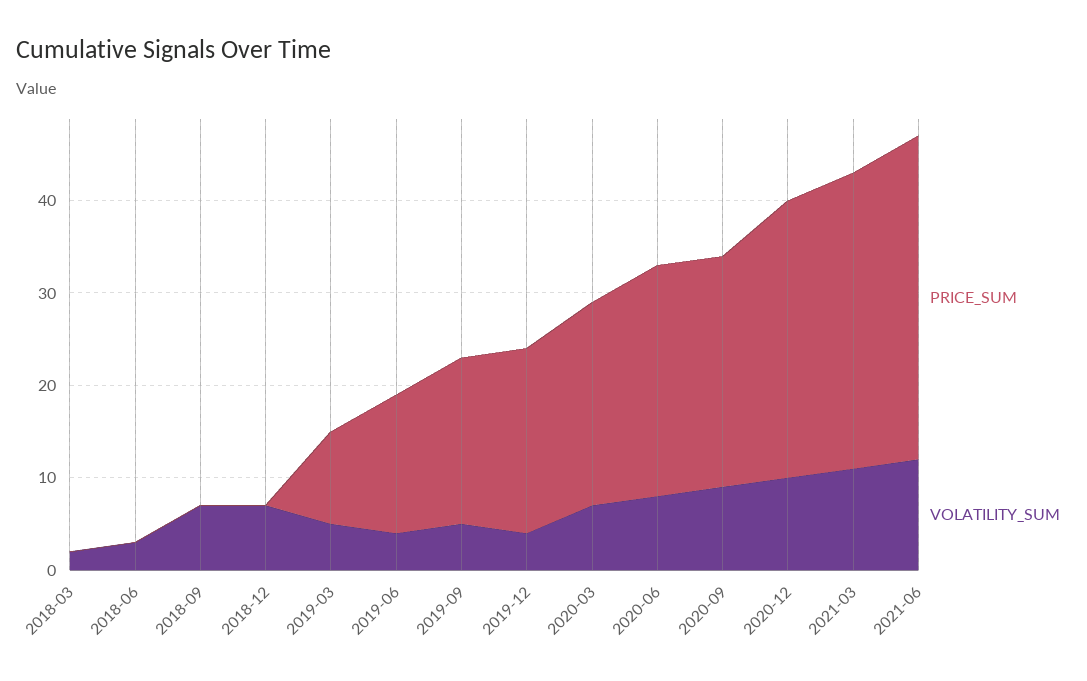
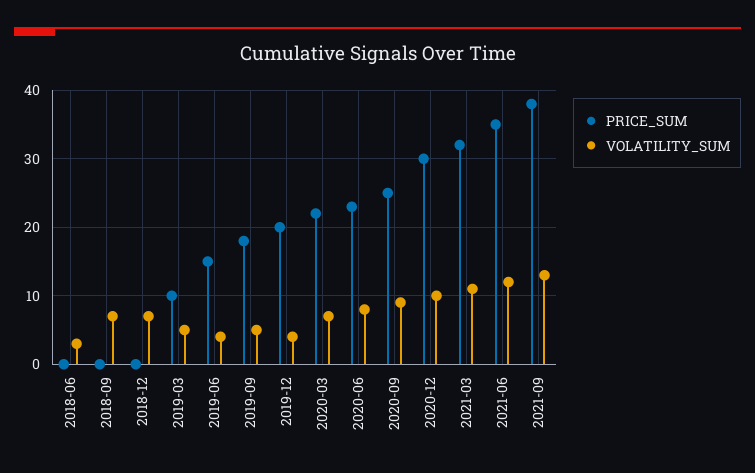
PRICE_SUM, 2018-03: 0 -> none
VOLATILITY_SUM, 2018-03: 2 -> none
PRICE_SUM, 2020-06: 25 -> 23
PRICE_SUM, 2021-09: none -> 38
VOLATILITY_SUM, 2021-09: none -> 13

